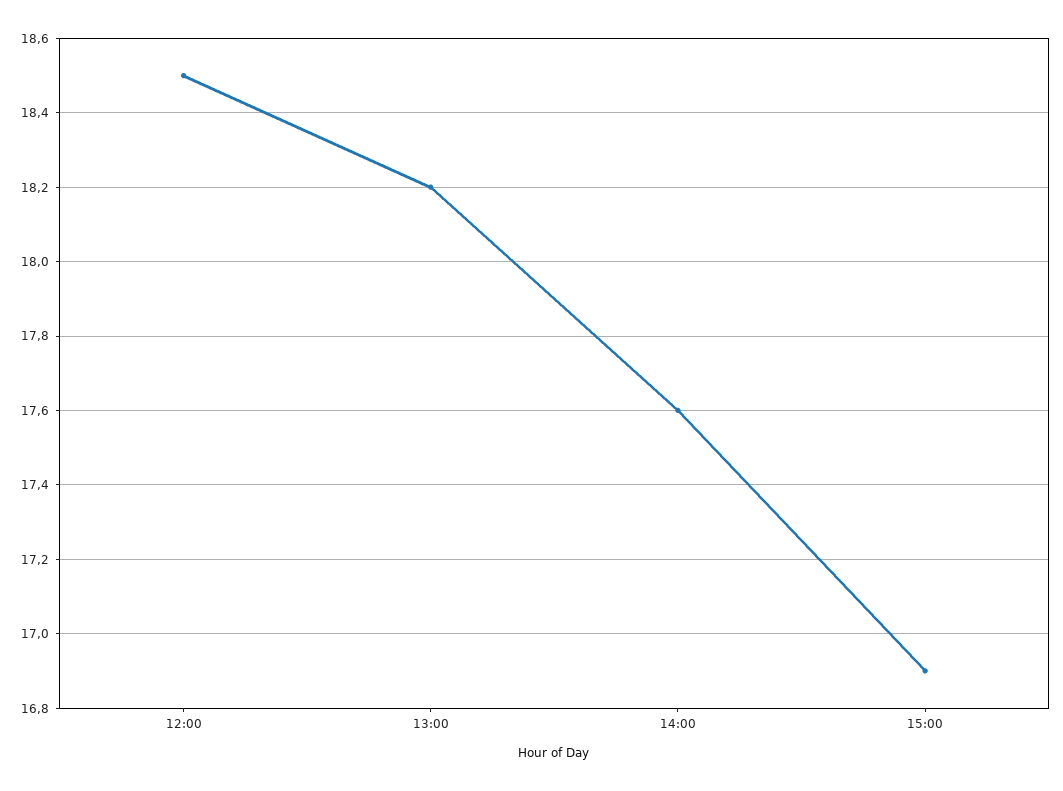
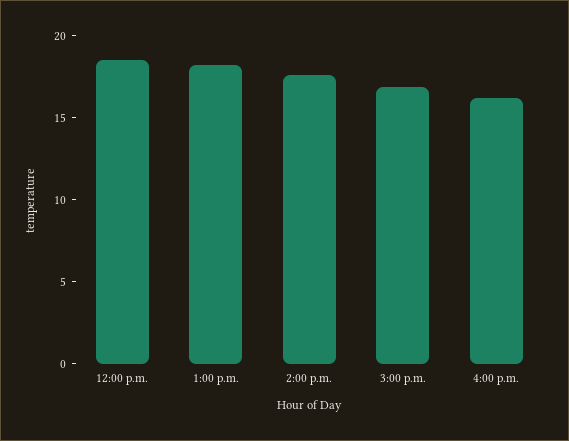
4:00 p.m.: none -> 16

